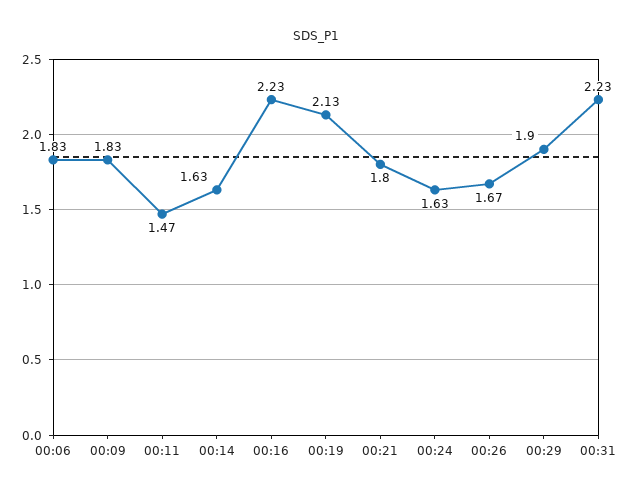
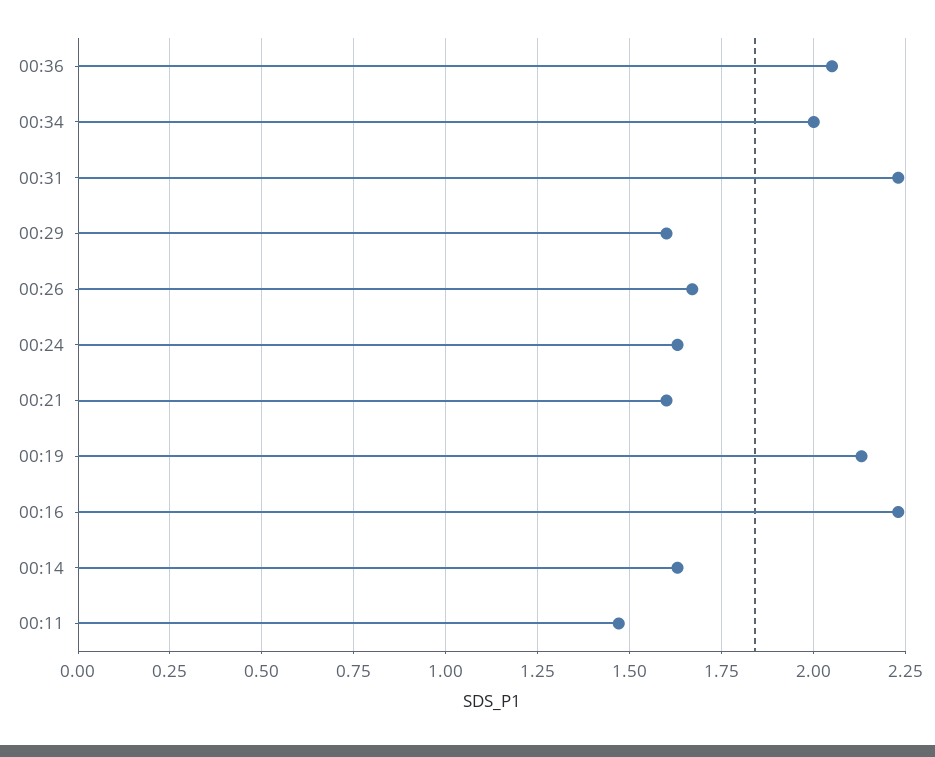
00:06: 1.83 -> none
00:09: 1.83 -> none
00:21: 1.8 -> 1.6
00:29: 1.9 -> 1.6
00:36: none -> 2.05
00:34: none -> 2

